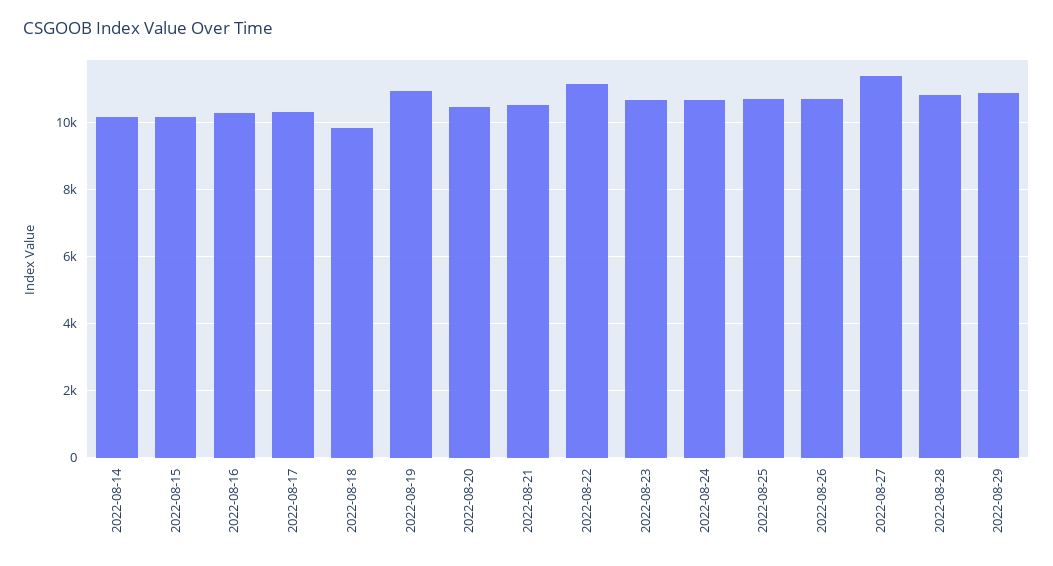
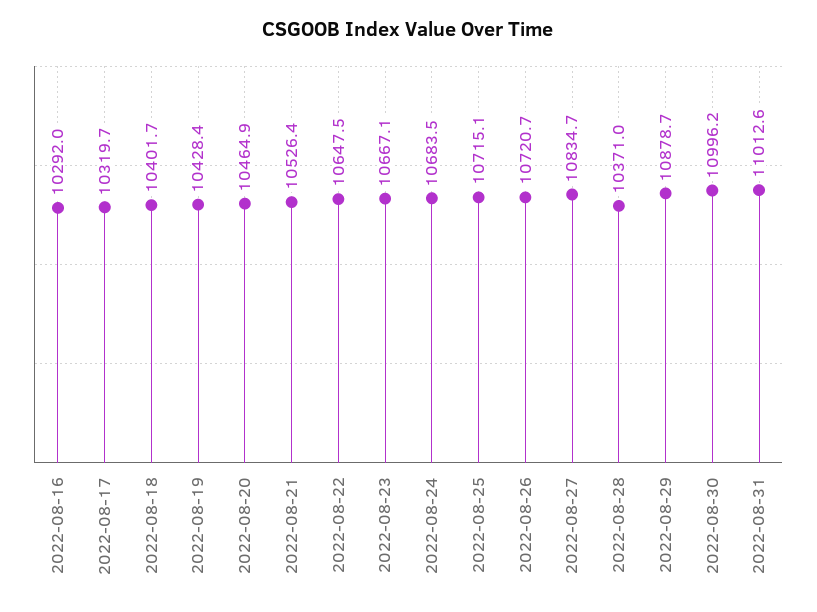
2022-08-14: 10200 -> none
2022-08-15: 10200 -> none
2022-08-18: 9800 -> 10401.7
2022-08-19: 11000 -> 10428.4
2022-08-22: 11200 -> 10647.5
2022-08-27: 11400 -> 10834.7
2022-08-28: 10800 -> 10371
2022-08-30: none -> 10996.2
2022-08-31: none -> 11012.6

